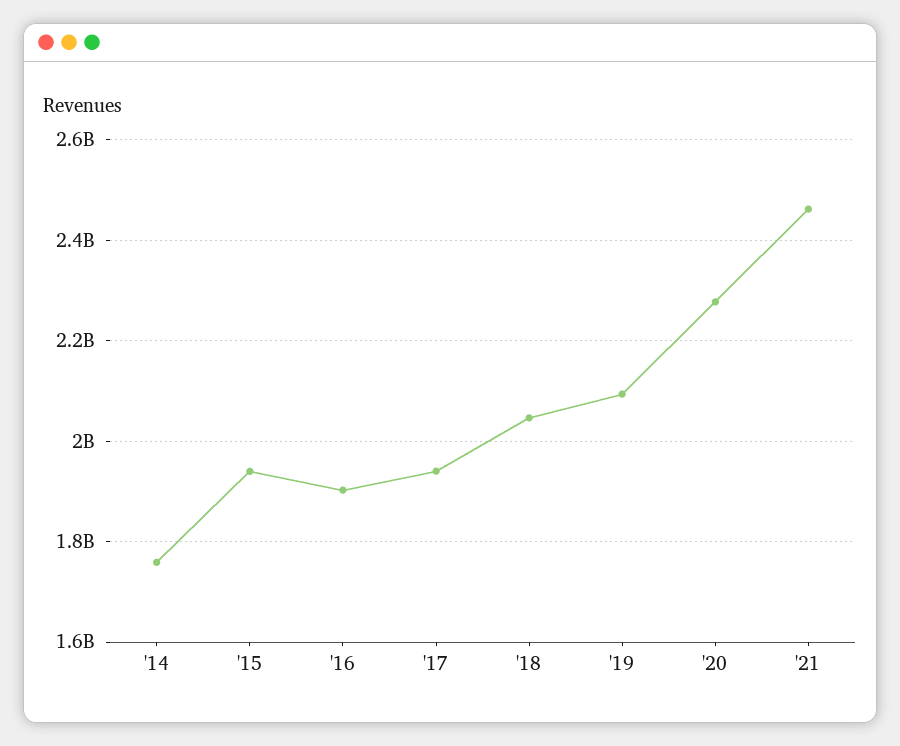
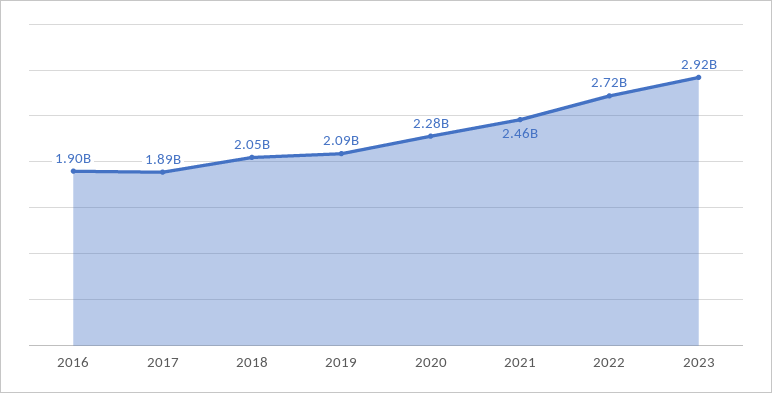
'14: 1760000000 -> none
'15: 1940000000 -> none
'17: 1940000000 -> 1890000000
2022: none -> 2720000000
2023: none -> 2920000000

